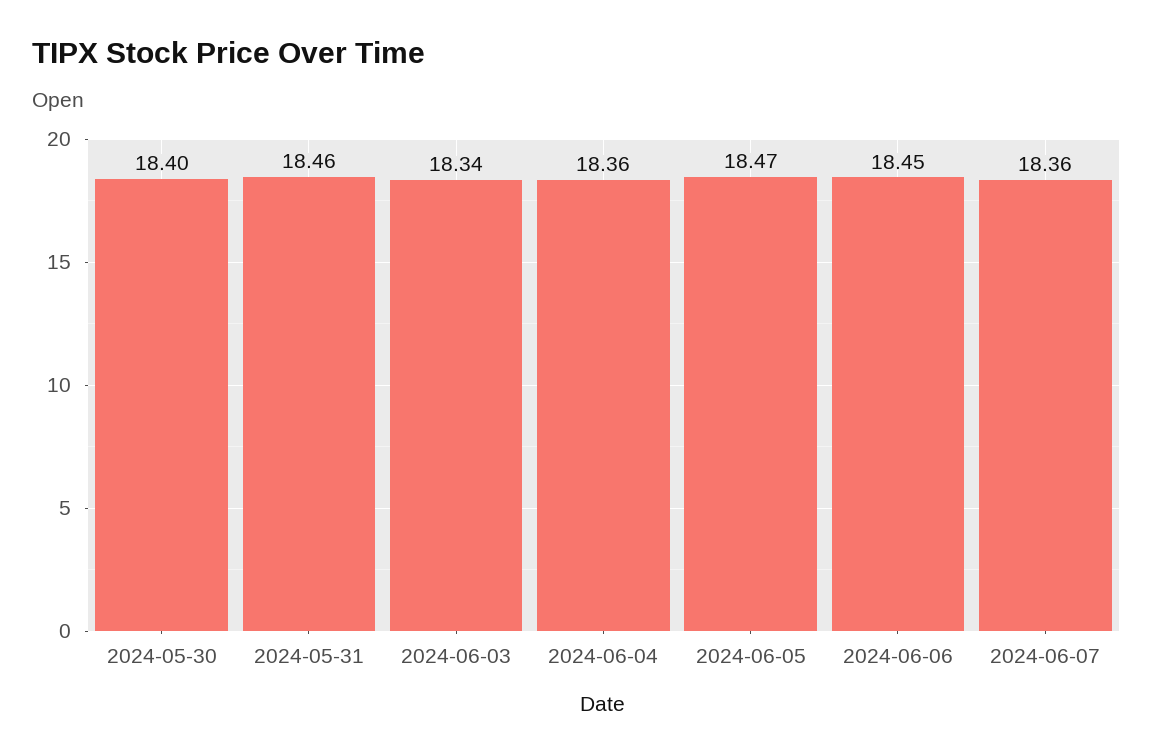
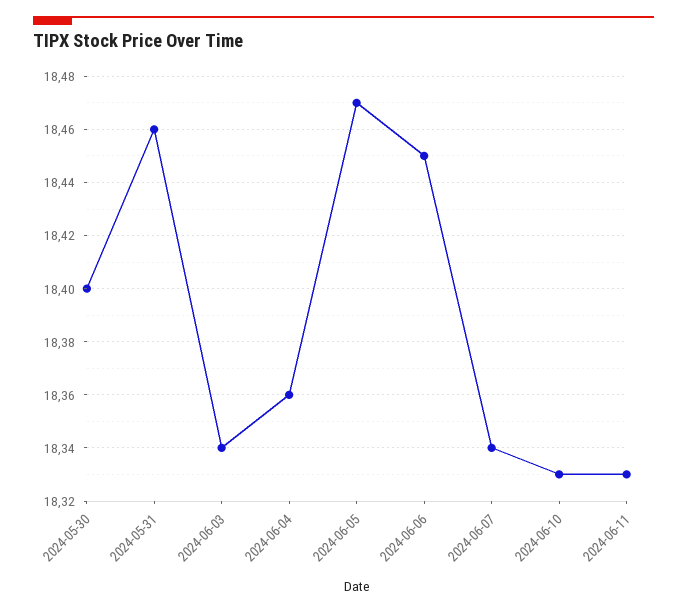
2024-06-07: 18.36 -> 18.34
2024-06-10: none -> 18.33
2024-06-11: none -> 18.33

